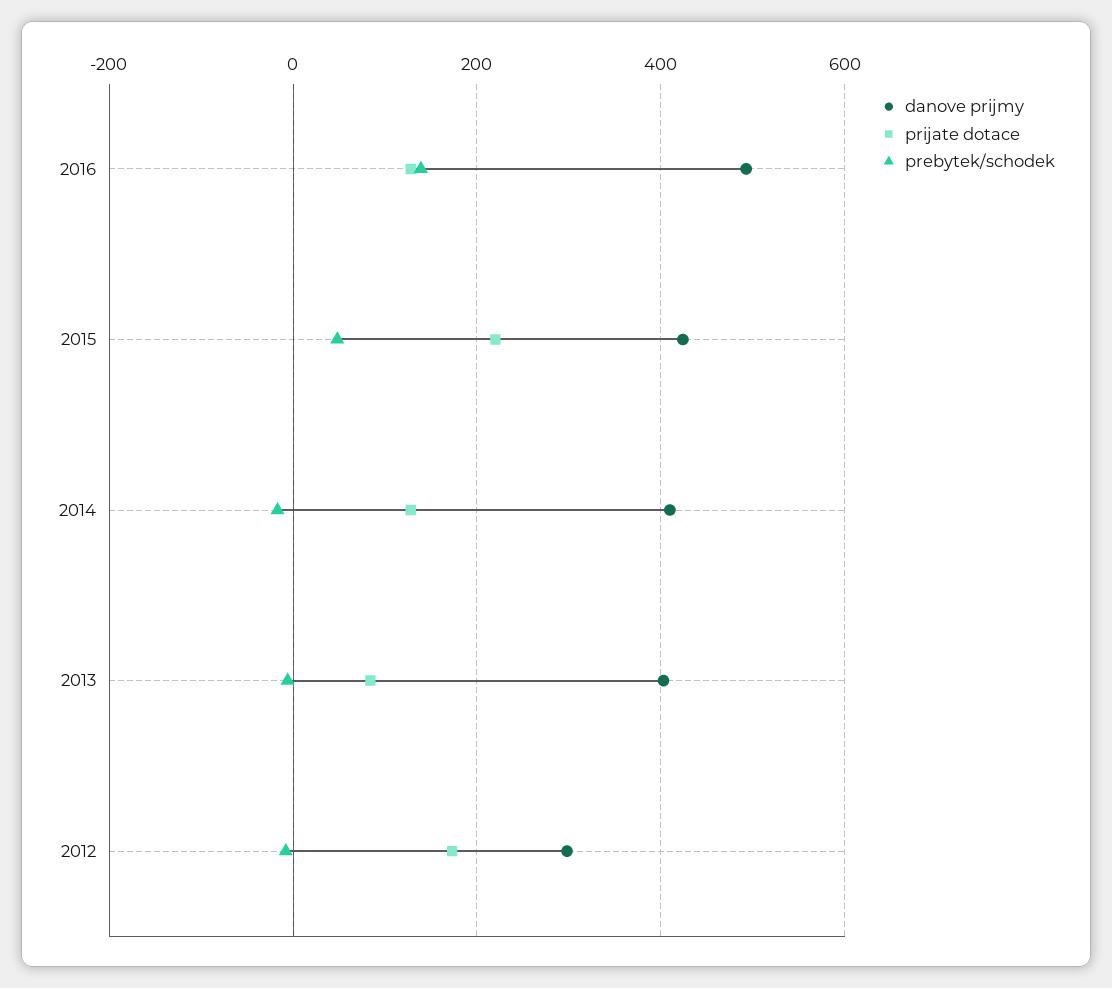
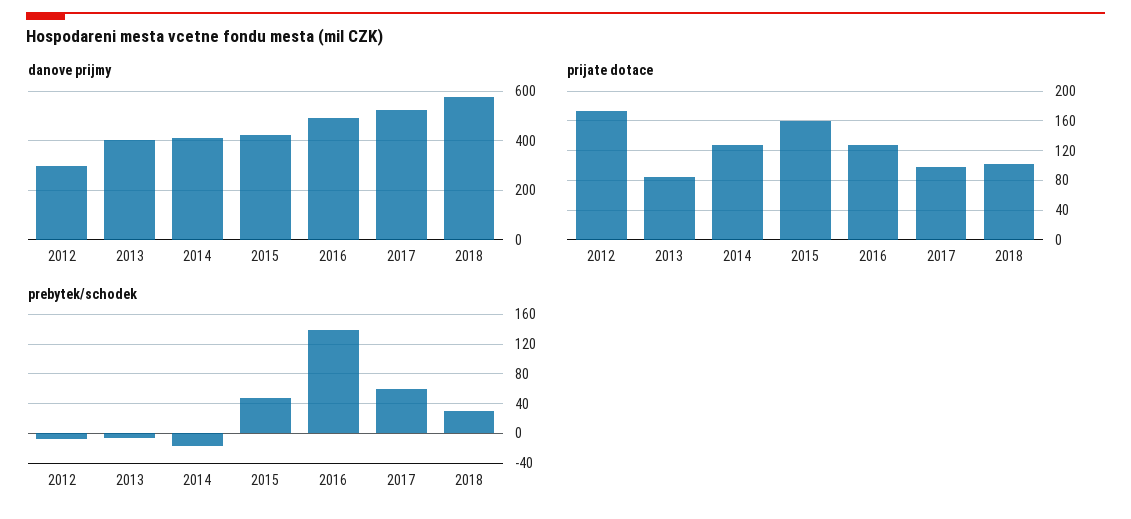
prijate dotace, 2015: 220 -> 160
danove prijmy, 2017: none -> 525
danove prijmy, 2018: none -> 575
prijate dotace, 2017: none -> 100
prijate dotace, 2018: none -> 100
prebytek/schodek, 2017: none -> 60
prebytek/schodek, 2018: none -> 30

